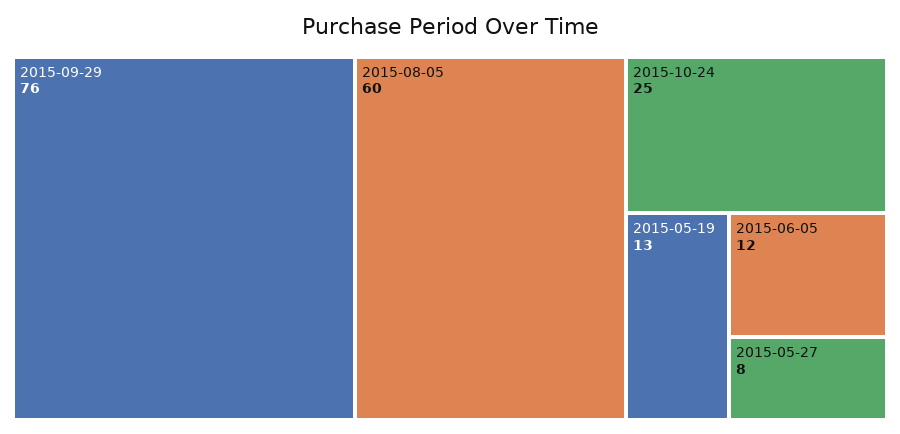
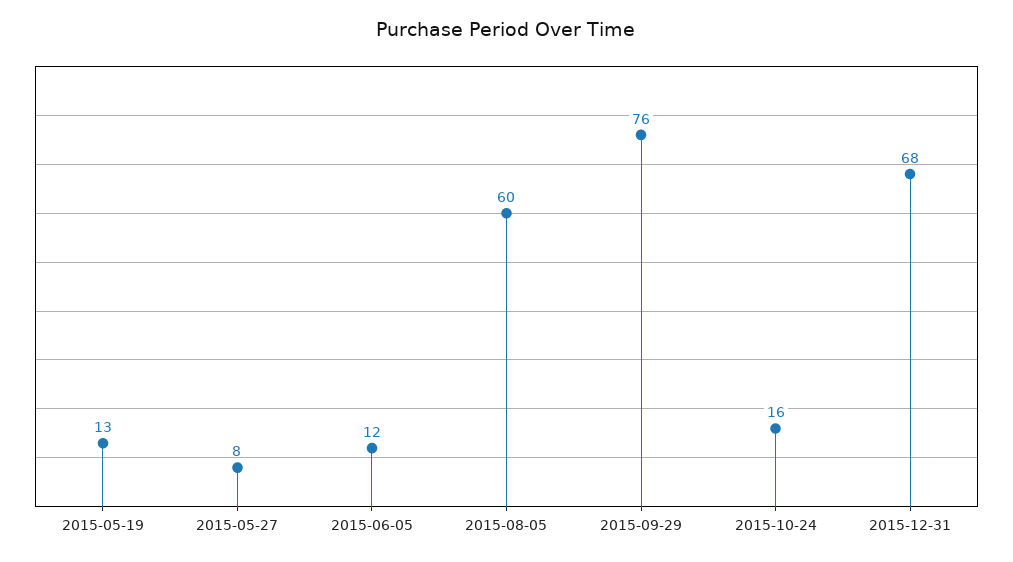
2015-10-24: 25 -> 16
2015-12-31: none -> 68

